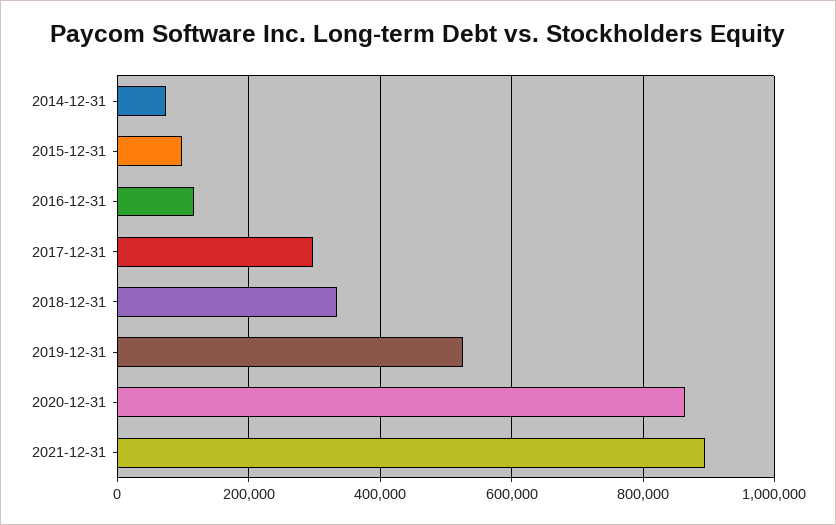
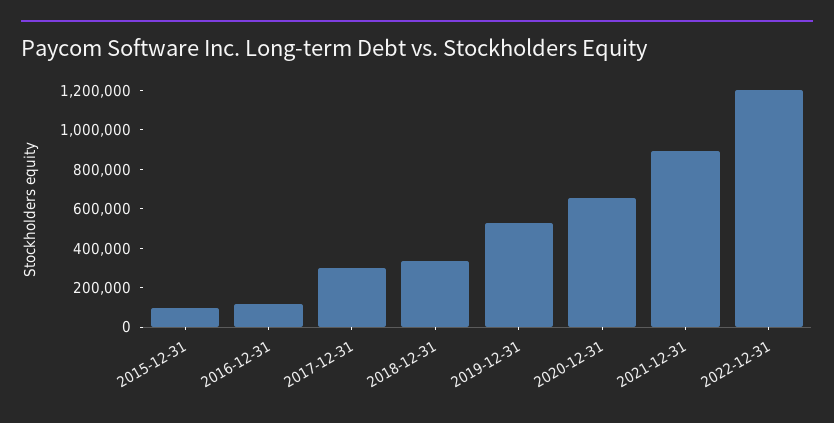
2014-12-31: 80000 -> none
2020-12-31: 860000 -> 650000
2022-12-31: none -> 1200000

